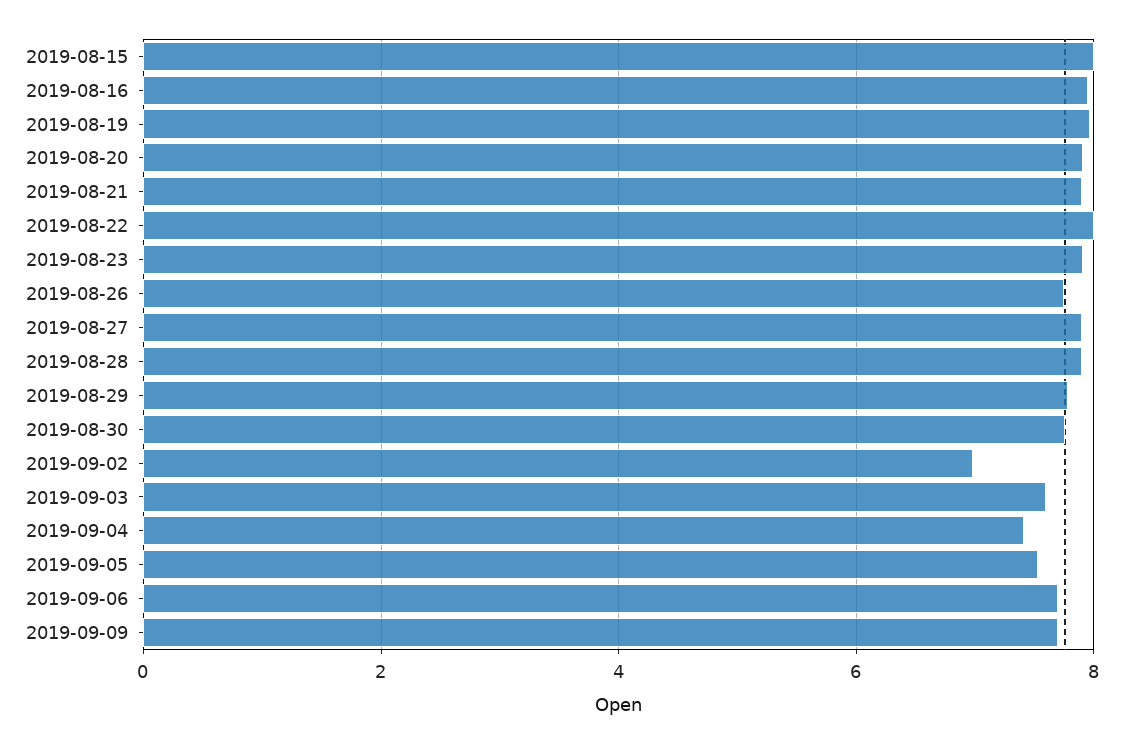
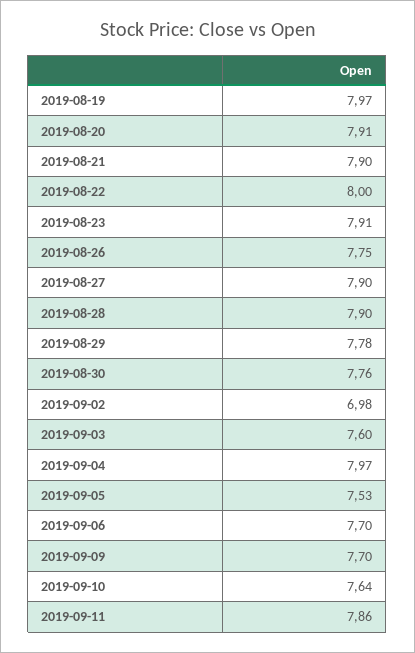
2019-08-15: 8 -> none
2019-08-16: 8 -> none
2019-09-04: 7.4 -> 7.97
2019-09-10: none -> 7.64
2019-09-11: none -> 7.86

